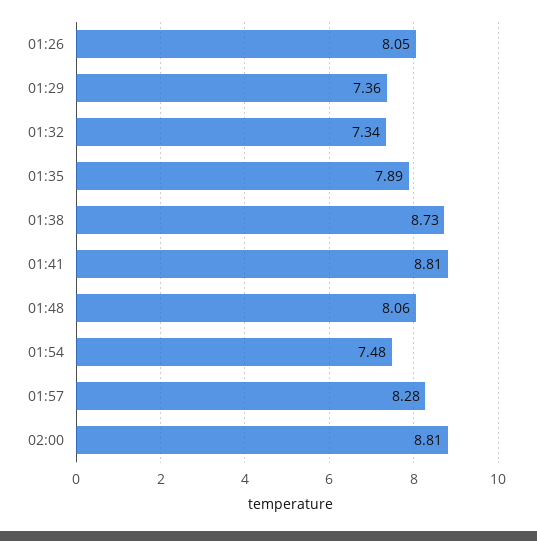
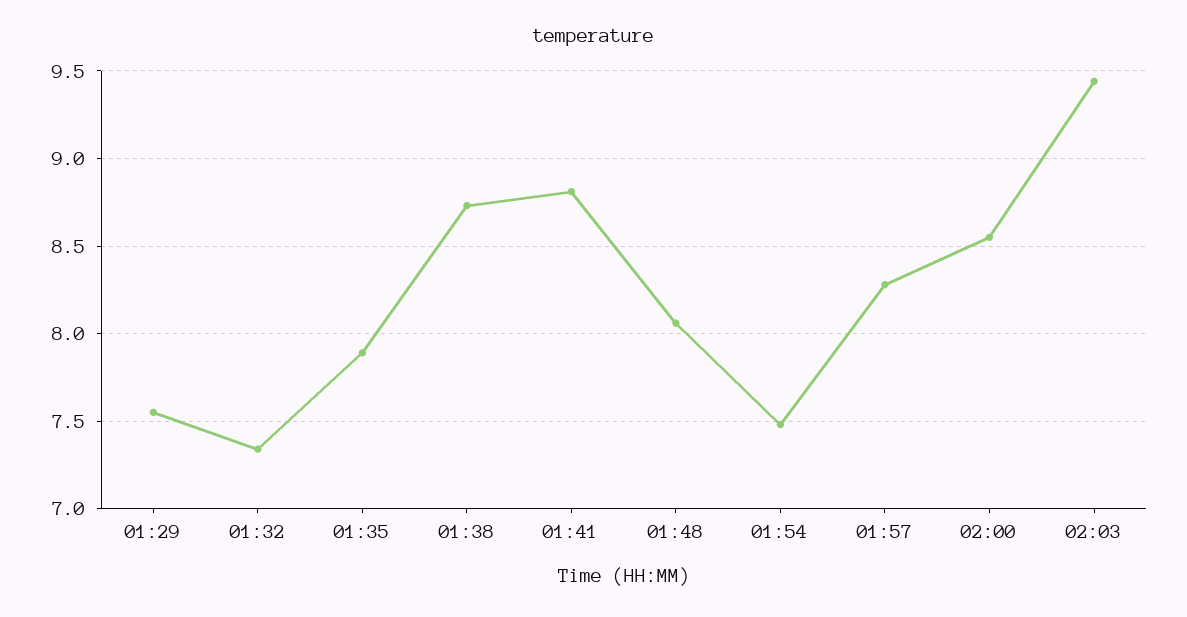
01:26: 8.05 -> none
01:29: 7.36 -> 7.55
02:00: 8.81 -> 8.55
02:03: none -> 9.45

